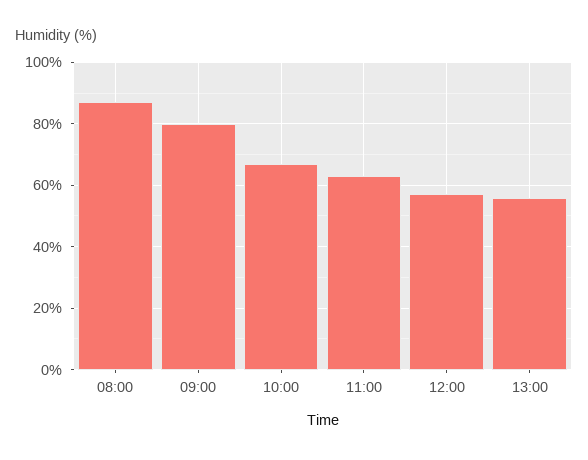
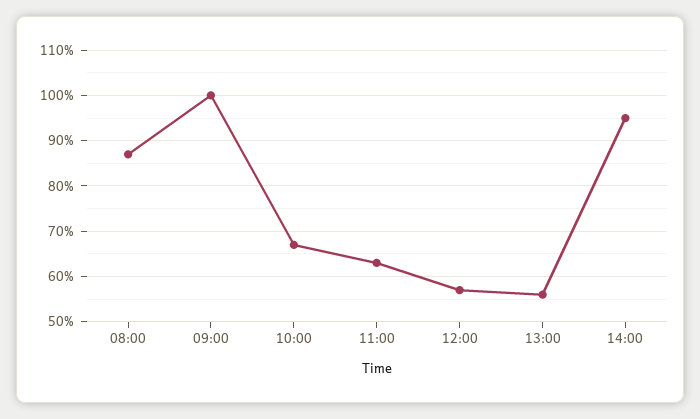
09:00: 80 -> 100
14:00: none -> 95

